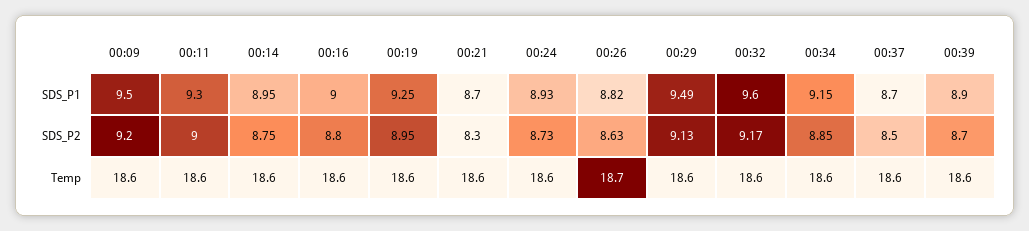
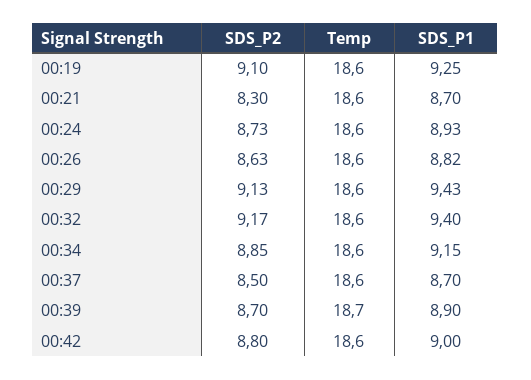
00:09, SDS_P1: 9.5 -> none
00:11, SDS_P1: 9.3 -> none
00:14, SDS_P1: 8.95 -> none
00:16, SDS_P1: 9 -> none
00:29, SDS_P1: 9.49 -> 9.43
00:32, SDS_P1: 9.6 -> 9.4
00:09, SDS_P2: 9.2 -> none
00:11, SDS_P2: 9 -> none
00:14, SDS_P2: 8.75 -> none
00:16, SDS_P2: 8.8 -> none
00:19, SDS_P2: 8.95 -> 9.1
00:09, Temp: 18.6 -> none
00:11, Temp: 18.6 -> none
00:14, Temp: 18.6 -> none
00:16, Temp: 18.6 -> none
00:26, Temp: 18.7 -> 18.6
00:39, Temp: 18.6 -> 18.7
00:42, SDS_P2: none -> 8.8
00:42, Temp: none -> 18.6
00:42, SDS_P1: none -> 9

